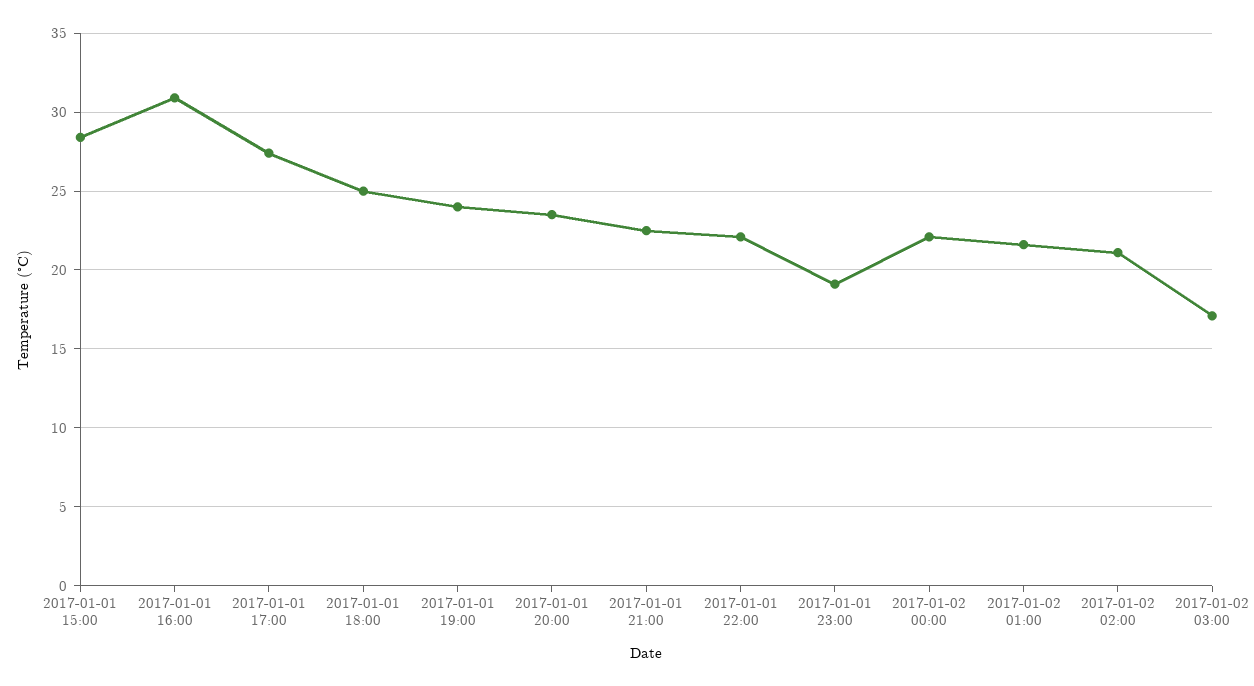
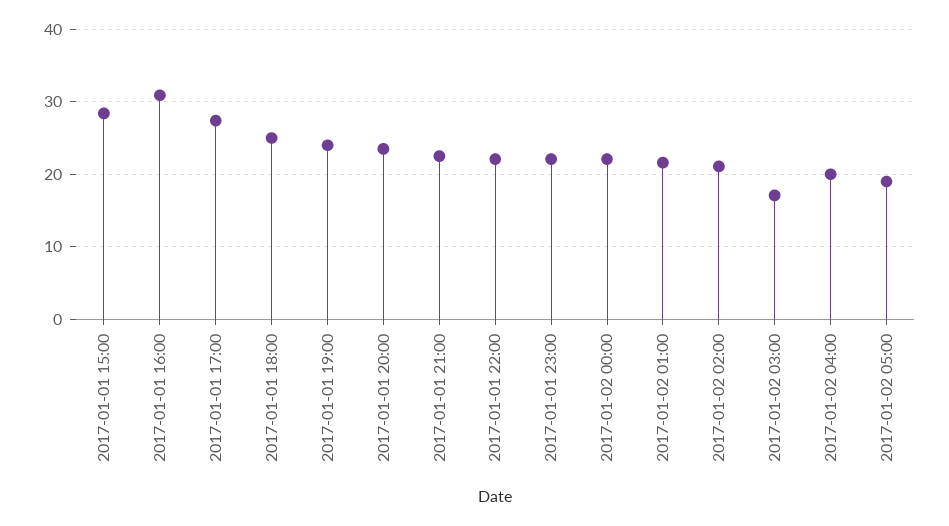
2017-01-01 23:00: 19 -> 22
2017-01-02 04:00: none -> 20
2017-01-02 05:00: none -> 19

